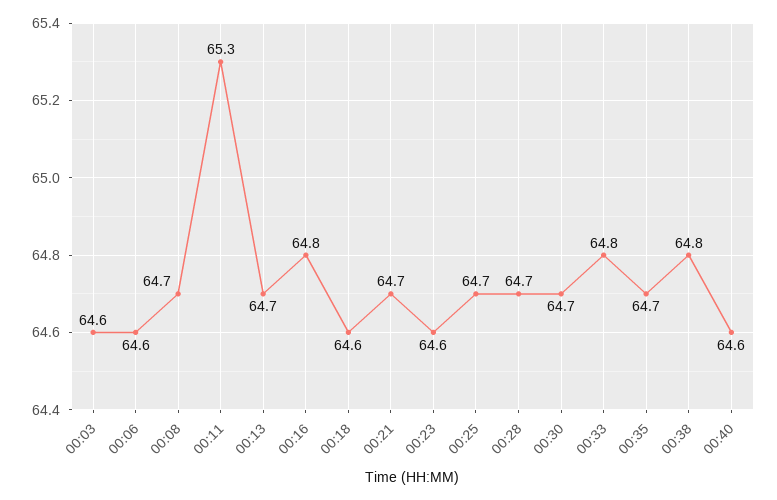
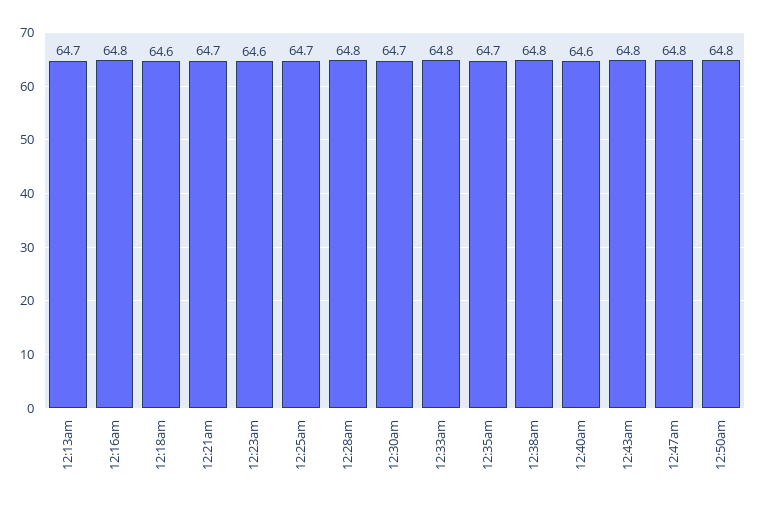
00:03: 64.6 -> none
00:06: 64.6 -> none
00:08: 64.7 -> none
00:11: 65.3 -> none
00:28: 64.7 -> 64.8
12:43am: none -> 64.8
12:47am: none -> 64.8
12:50am: none -> 64.8

